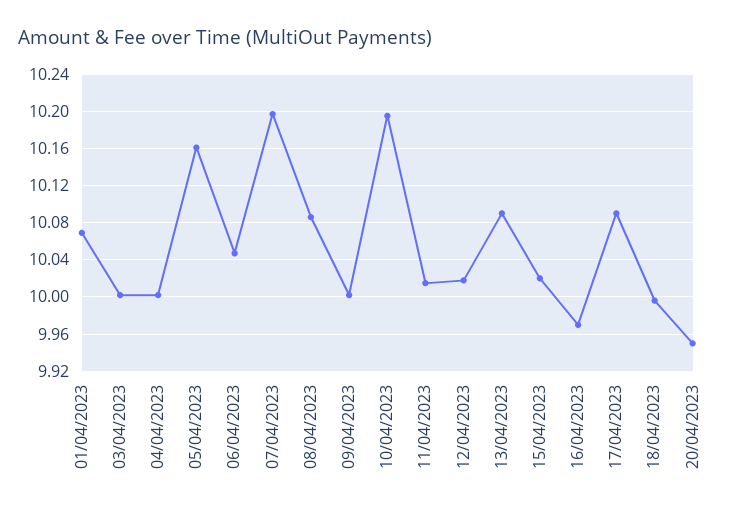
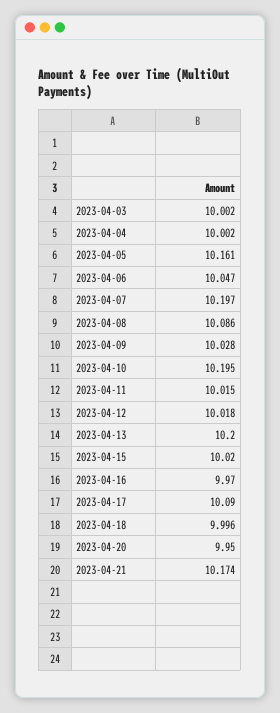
01/04/2023: 10.07 -> none
09/04/2023: 10 -> 10.028
13/04/2023: 10.09 -> 10.2
2023-04-21: none -> 10.174

